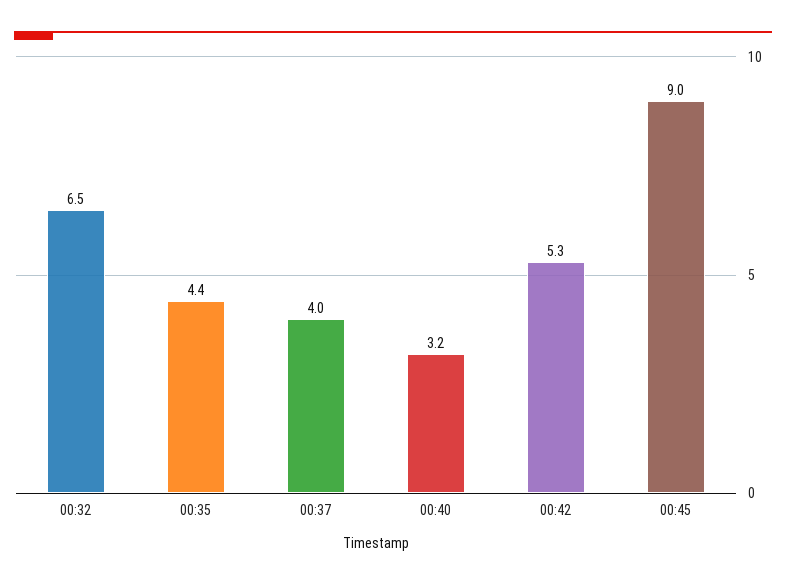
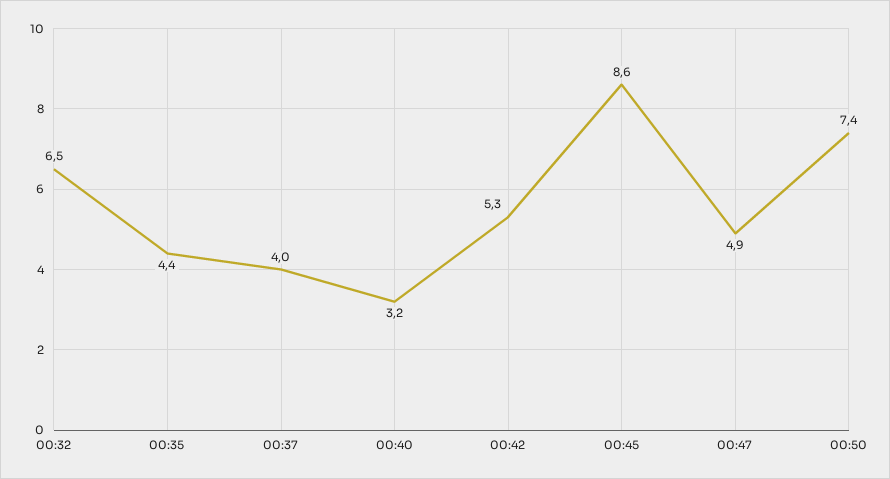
00:45: 9 -> 8.6
00:47: none -> 4.9
00:50: none -> 7.4

